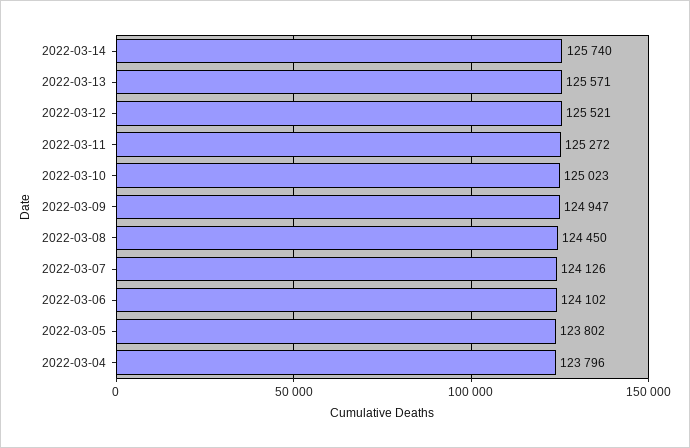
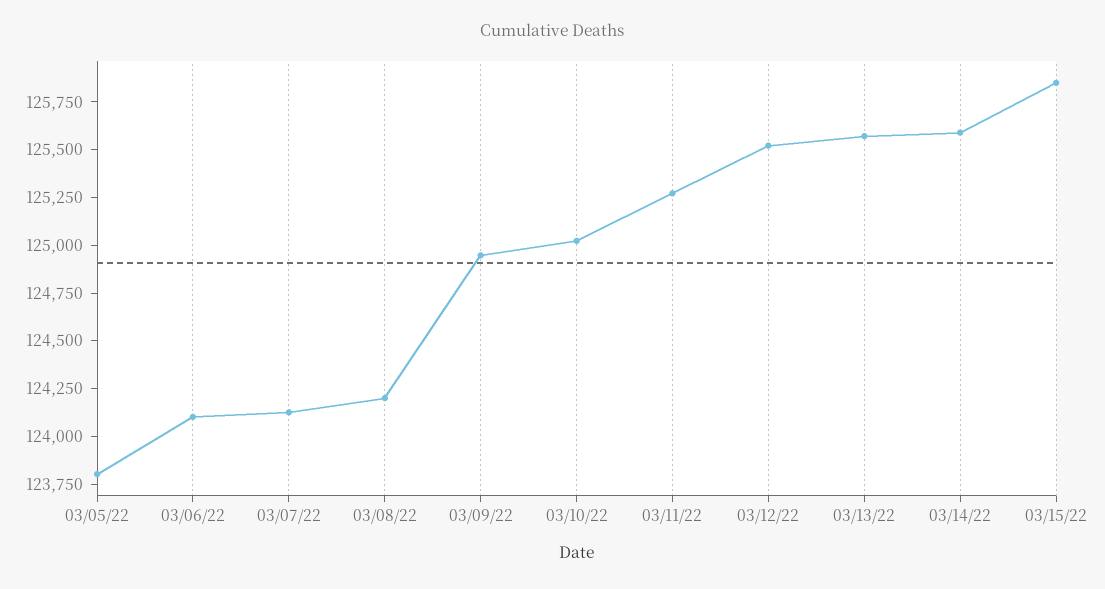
2022-03-14: 125740 -> 125600
2022-03-08: 124450 -> 124200
2022-03-04: 123796 -> none
03/15/22: none -> 125850

